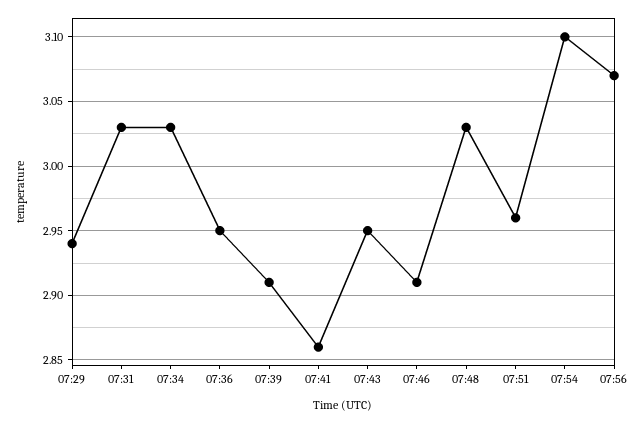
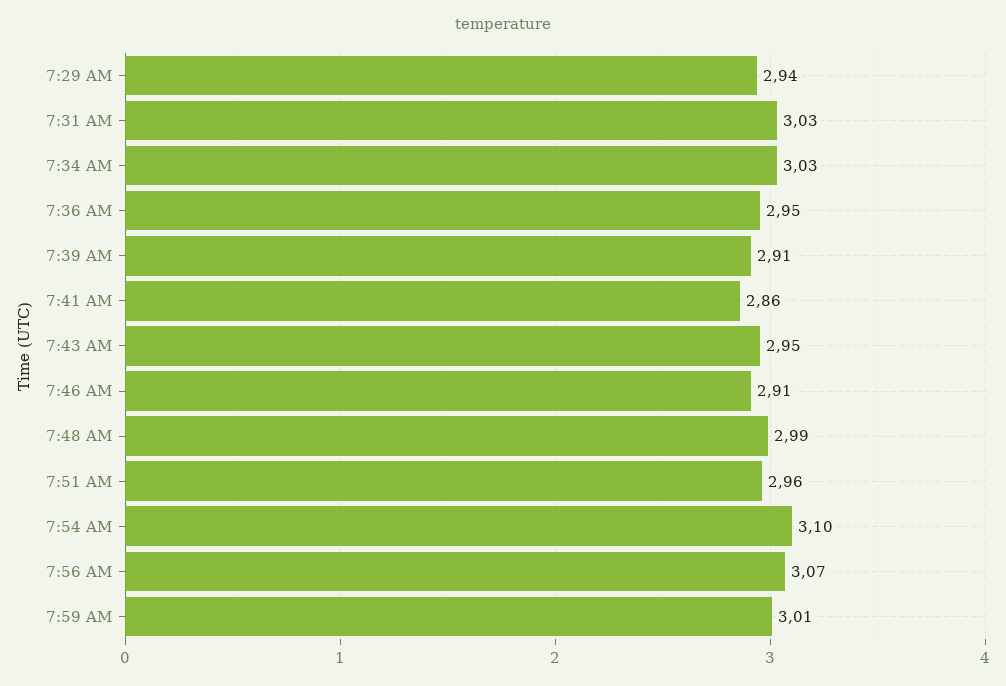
07:48: 3.03 -> 2.99
7:59 AM: none -> 3.01

